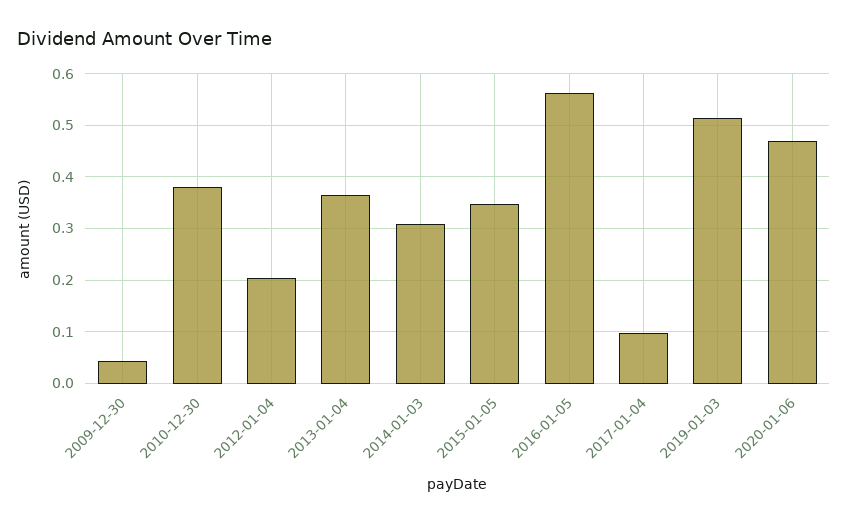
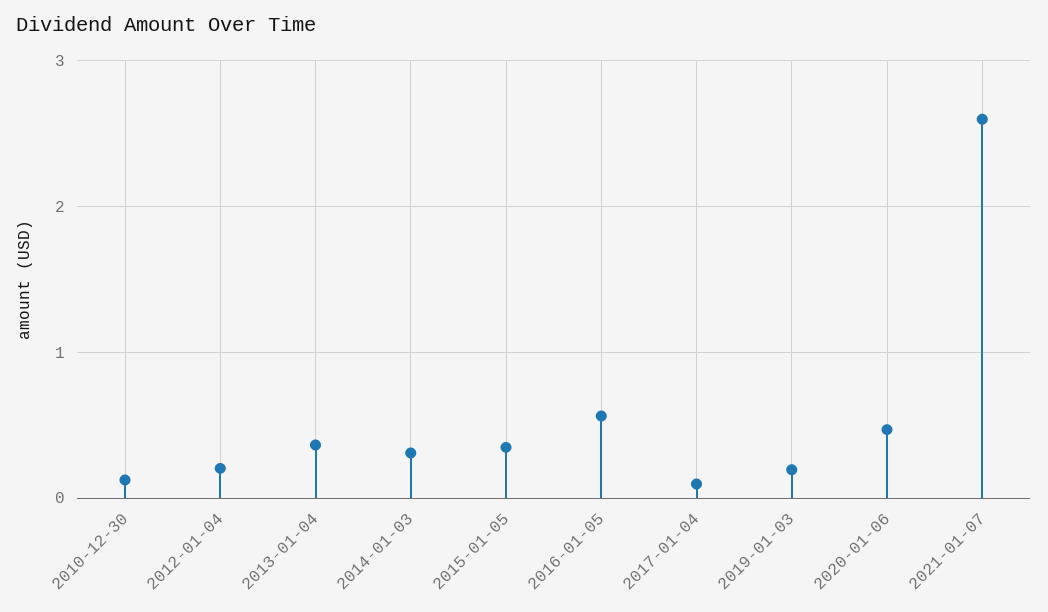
2009-12-30: 0.04 -> none
2010-12-30: 0.38 -> 0.1
2019-01-03: 0.52 -> 0.2
2021-01-07: none -> 2.6

